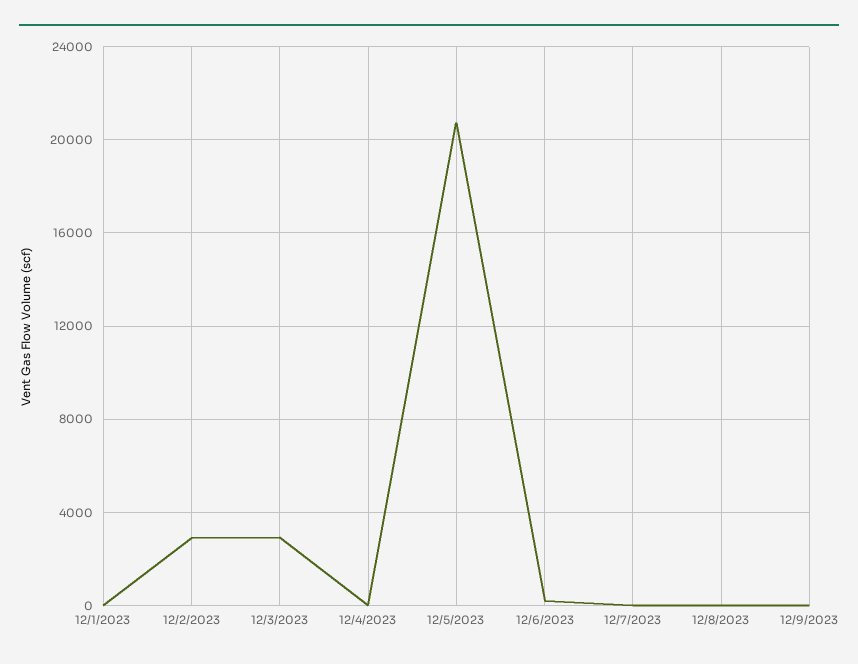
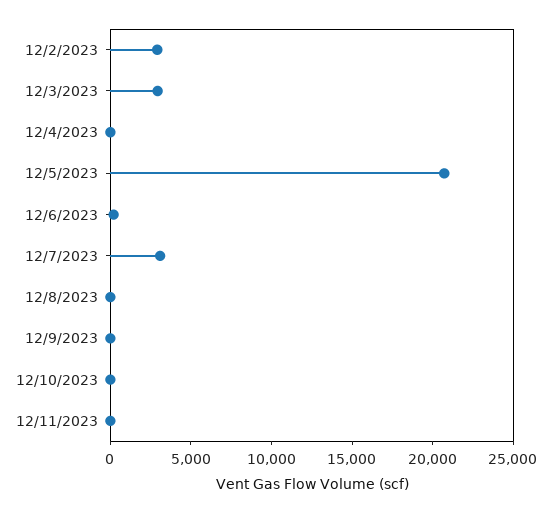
12/1/2023: 0 -> none
12/7/2023: 0 -> 3000
12/10/2023: none -> 0
12/11/2023: none -> 0

